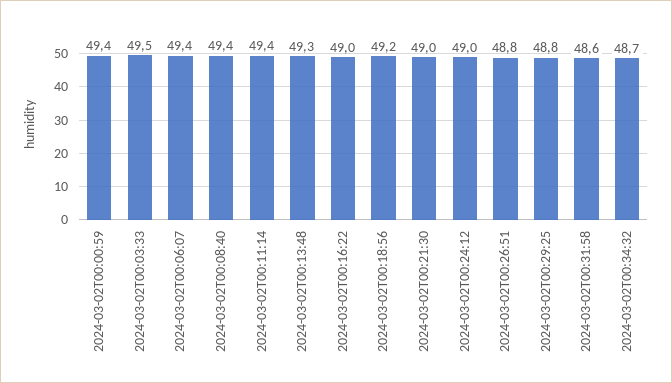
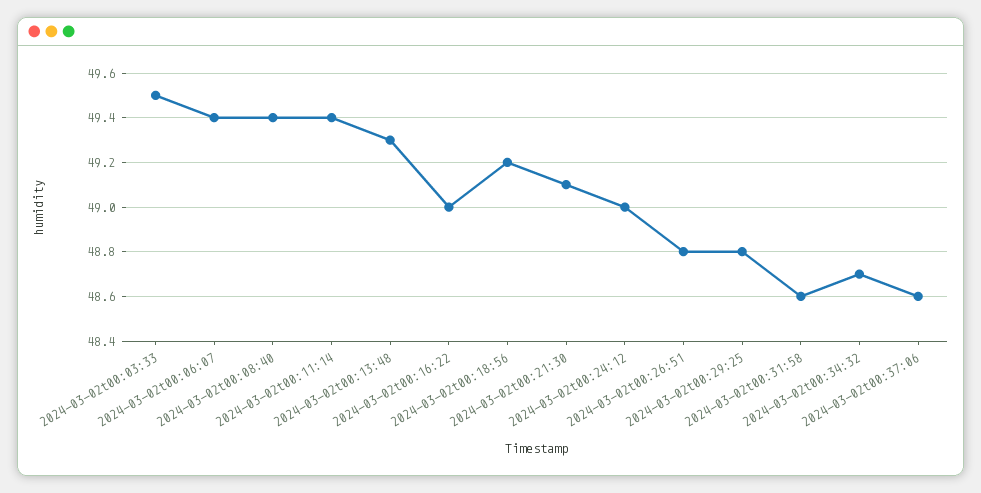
2024-03-02T00:00:59: 49.4 -> none
2024-03-02T00:21:30: 49 -> 49.1
2024-03-02t00:37:06: none -> 48.6

